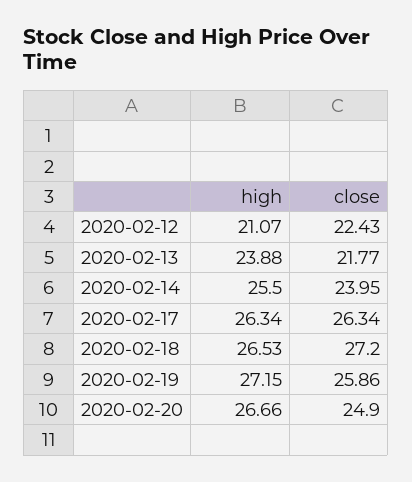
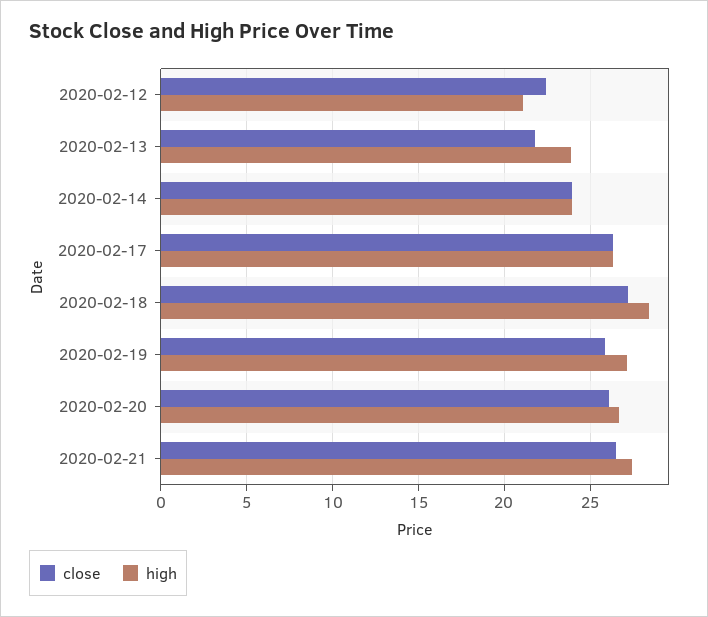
high, 2020-02-14: 25.5 -> 24
high, 2020-02-18: 26.53 -> 28.5
close, 2020-02-20: 24.9 -> 26
close, 2020-02-21: none -> 26.5
high, 2020-02-21: none -> 27.5

